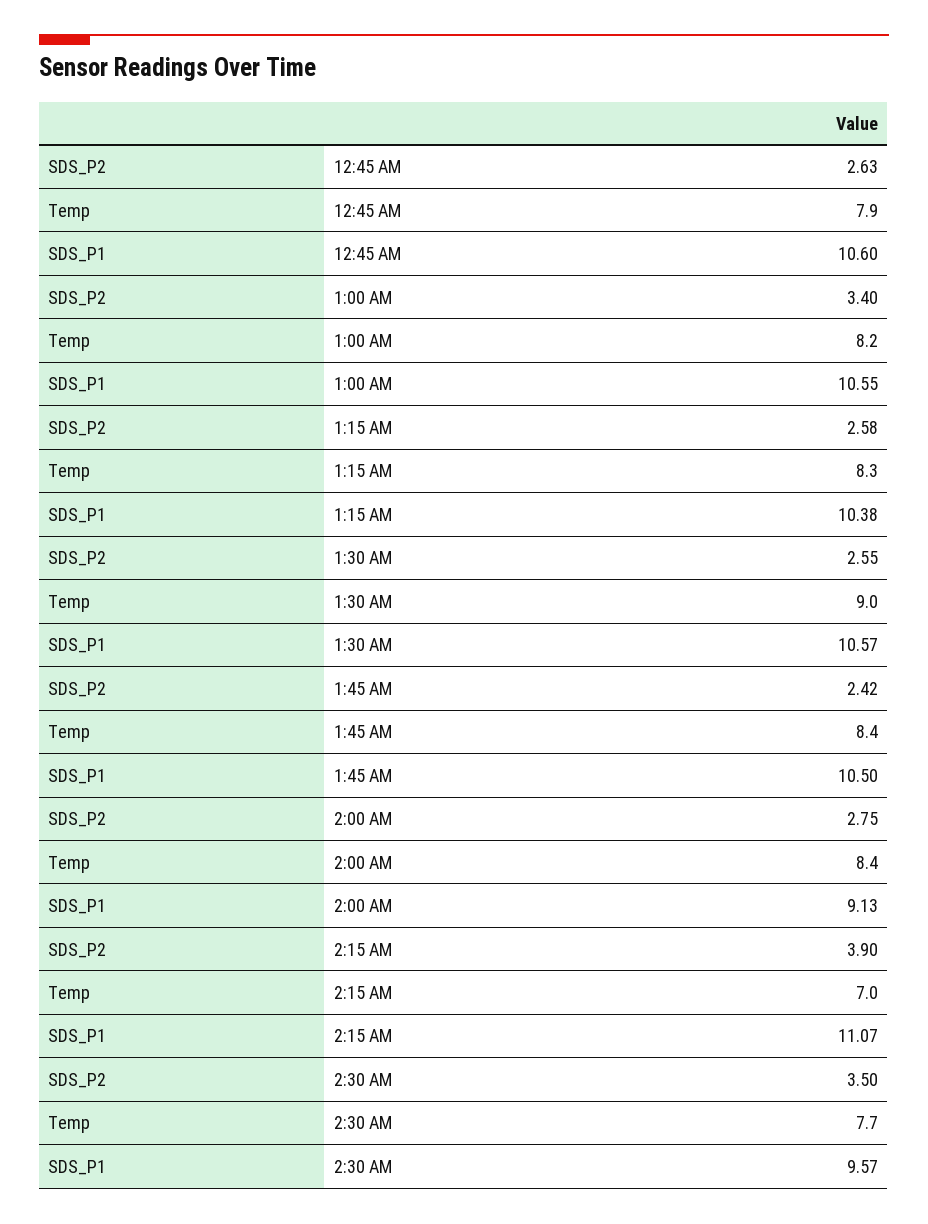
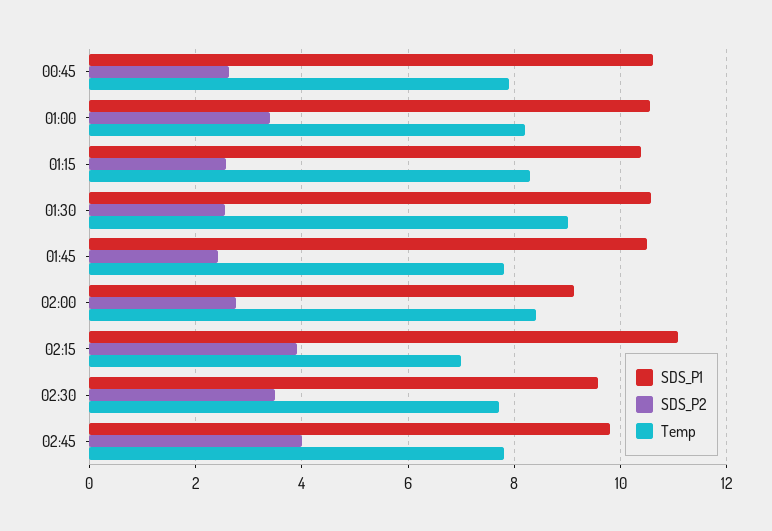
Temp, 1:45 AM: 8.4 -> 7.8
SDS_P1, 02:45: none -> 9.8
SDS_P2, 02:45: none -> 4
Temp, 02:45: none -> 7.8

